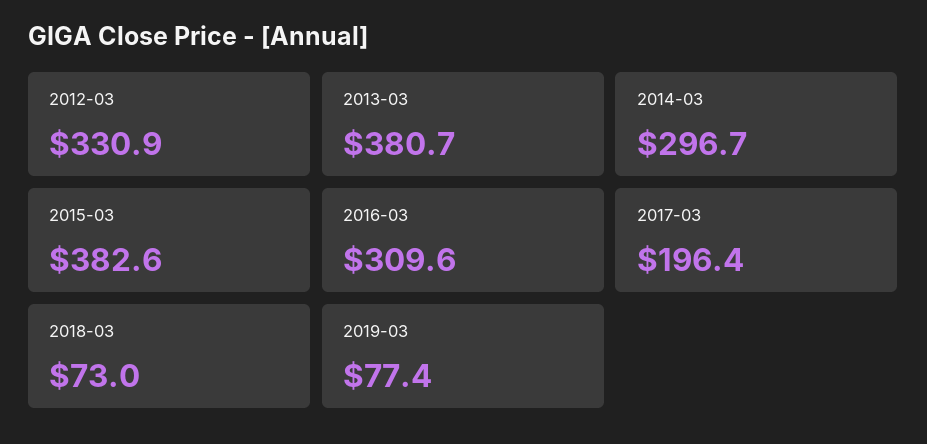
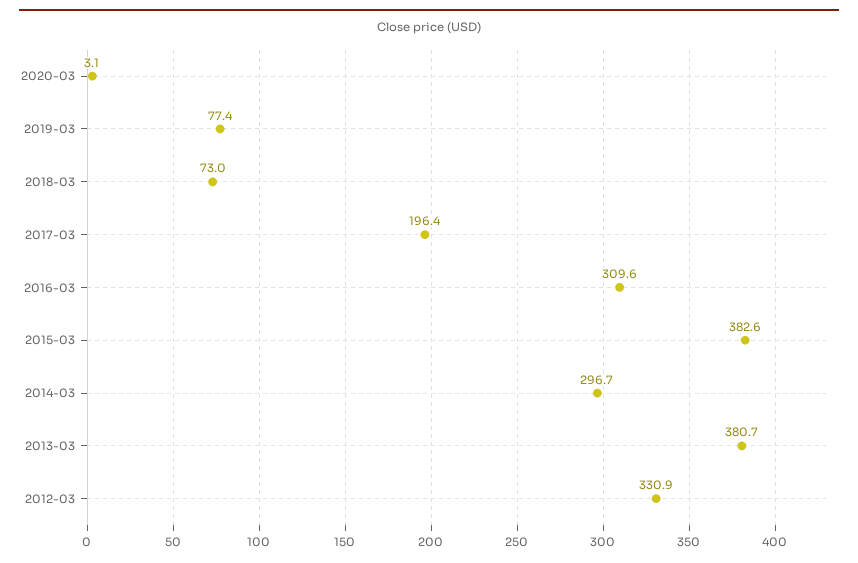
2020-03: none -> 3.1

